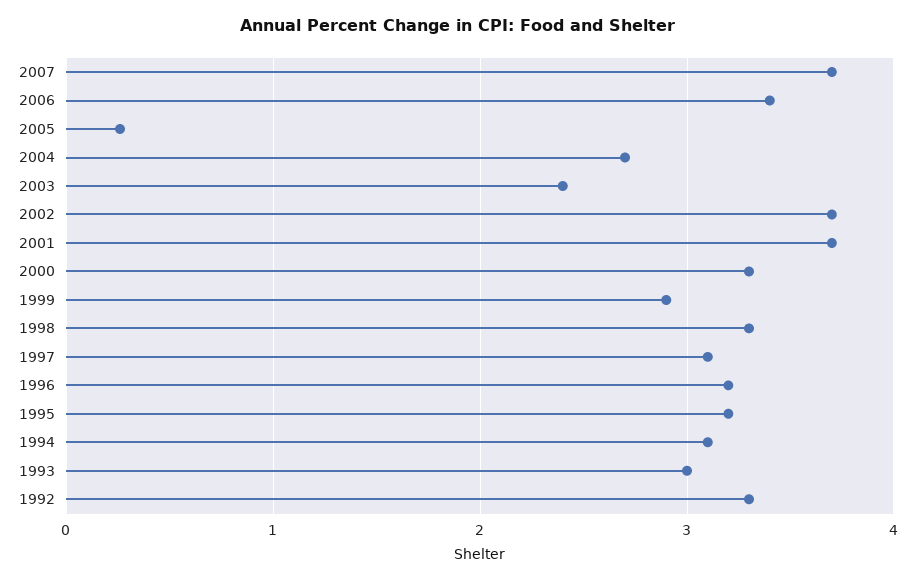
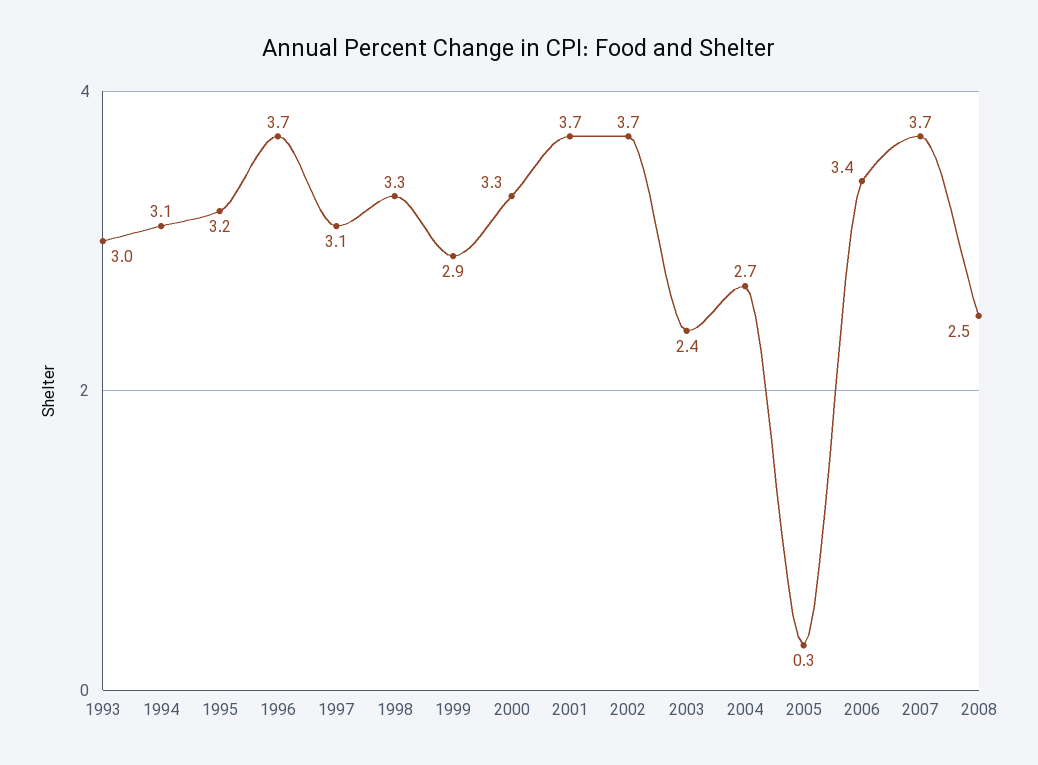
1996: 3.2 -> 3.7
1992: 3.3 -> none
2008: none -> 2.5

